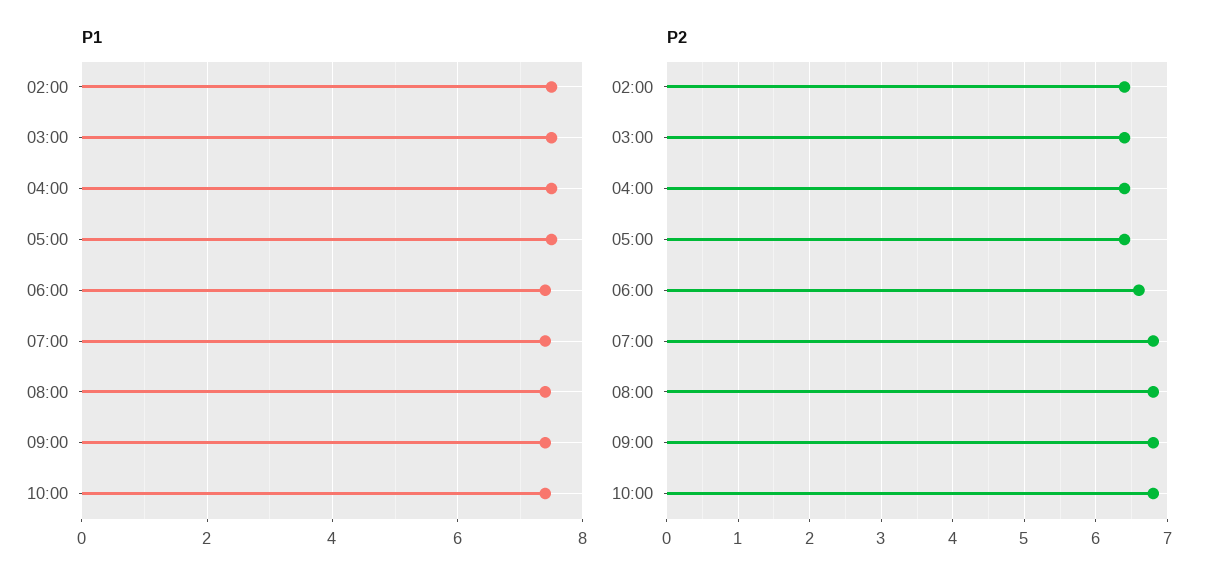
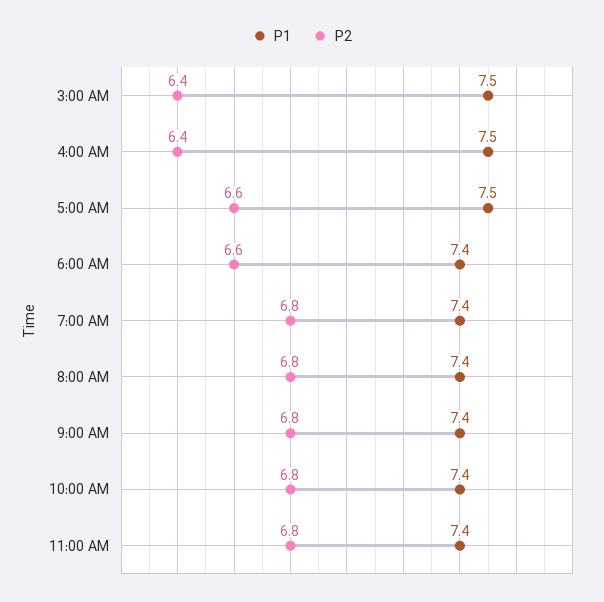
P1, 02:00: 7.5 -> none
P2, 02:00: 6.4 -> none
P2, 05:00: 6.4 -> 6.6
P1, 11:00 AM: none -> 7.4
P2, 11:00 AM: none -> 6.8

